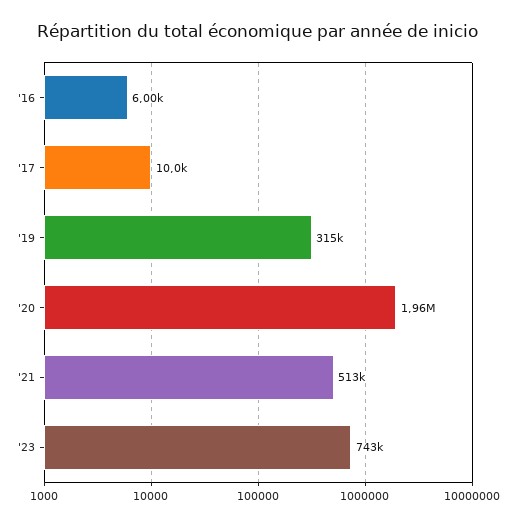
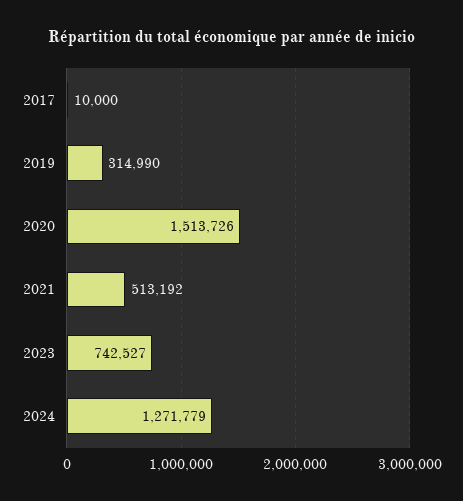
'16: 6000 -> none
'20: 1960000 -> 1513726
2024: none -> 1271779

